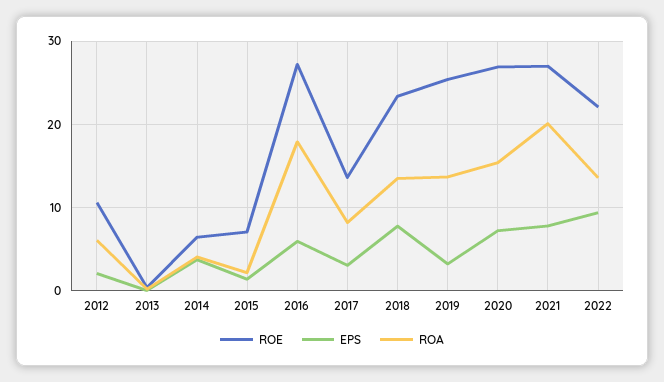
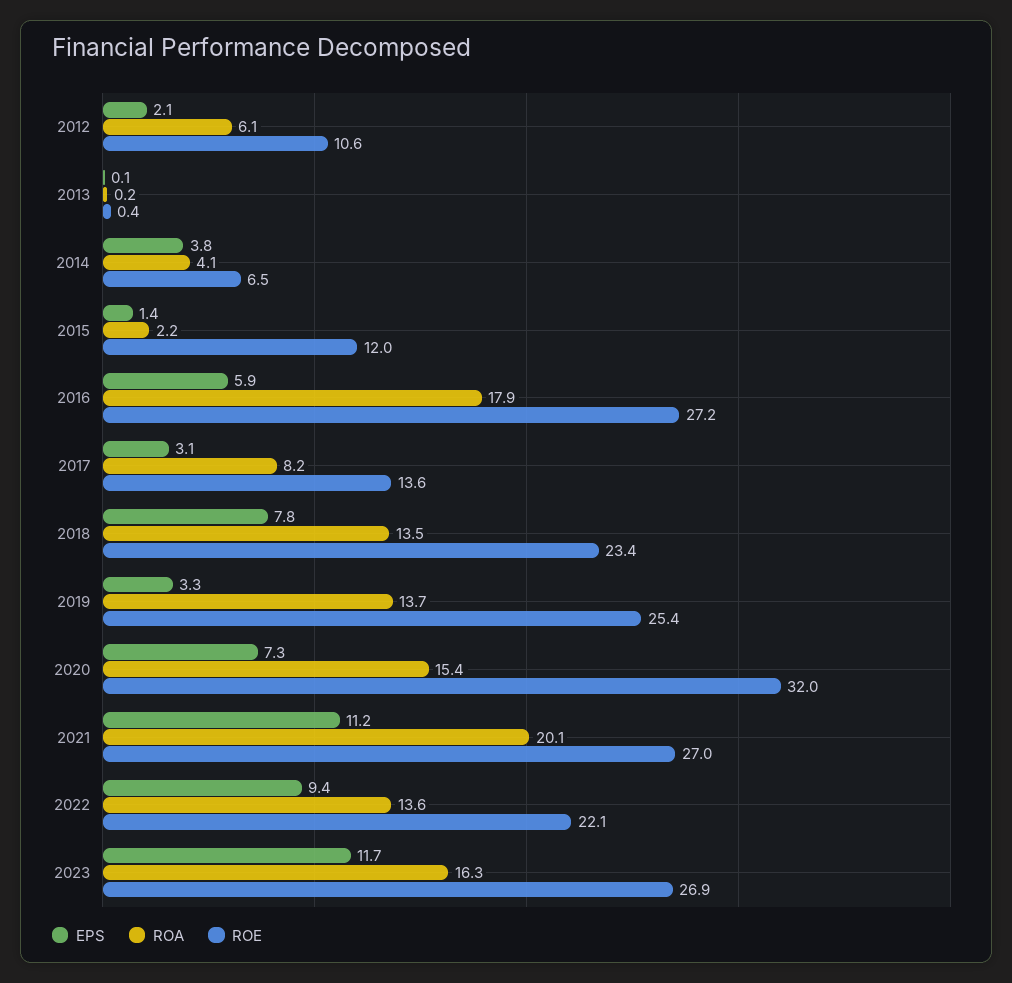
ROE, 2015: 7 -> 12
ROE, 2020: 27 -> 32
EPS, 2021: 8 -> 11.2
EPS, 2023: none -> 11.7
ROA, 2023: none -> 16.3
ROE, 2023: none -> 26.9

